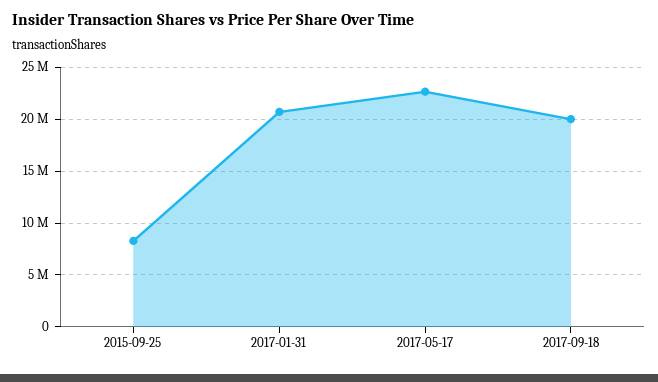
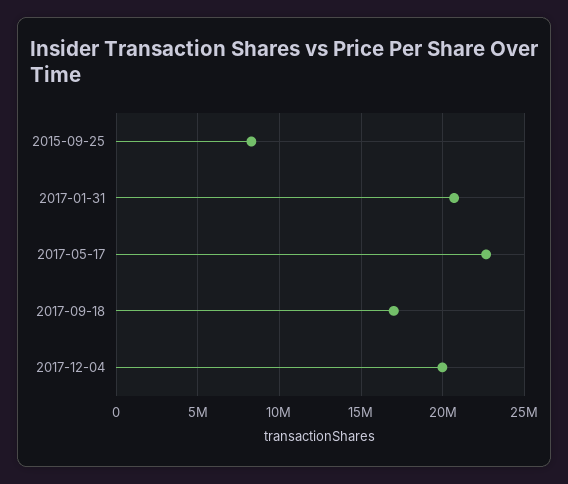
2017-09-18: 20000000 -> 17000000
2017-12-04: none -> 20000000

